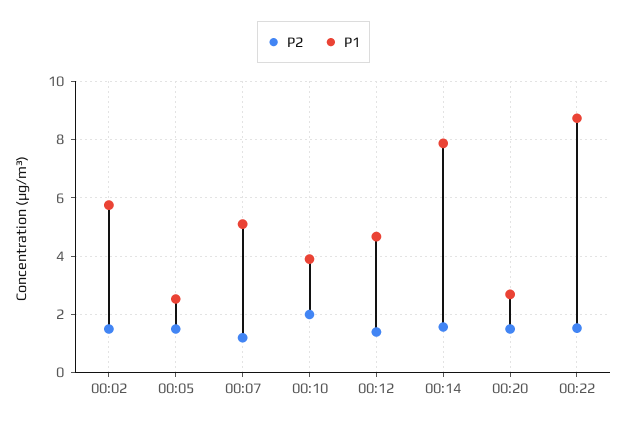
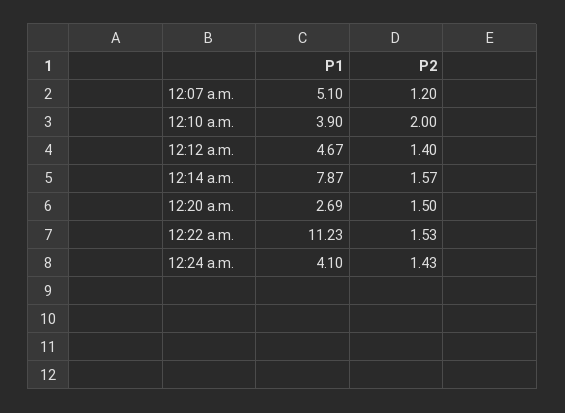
P2, 00:02: 1.5 -> none
P1, 00:02: 5.75 -> none
P2, 00:05: 1.5 -> none
P1, 00:05: 2.5 -> none
P1, 00:22: 8.75 -> 11.23
P1, 12:24 a.m.: none -> 4.1
P2, 12:24 a.m.: none -> 1.43

